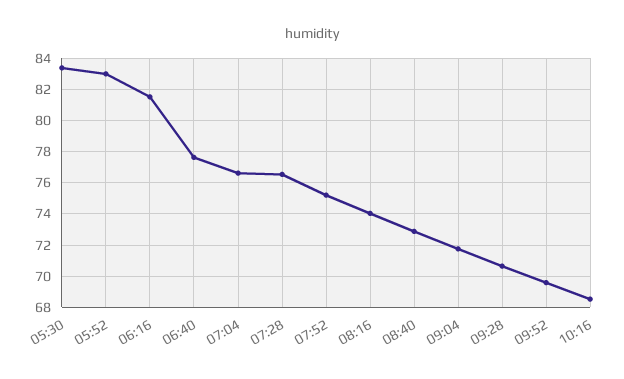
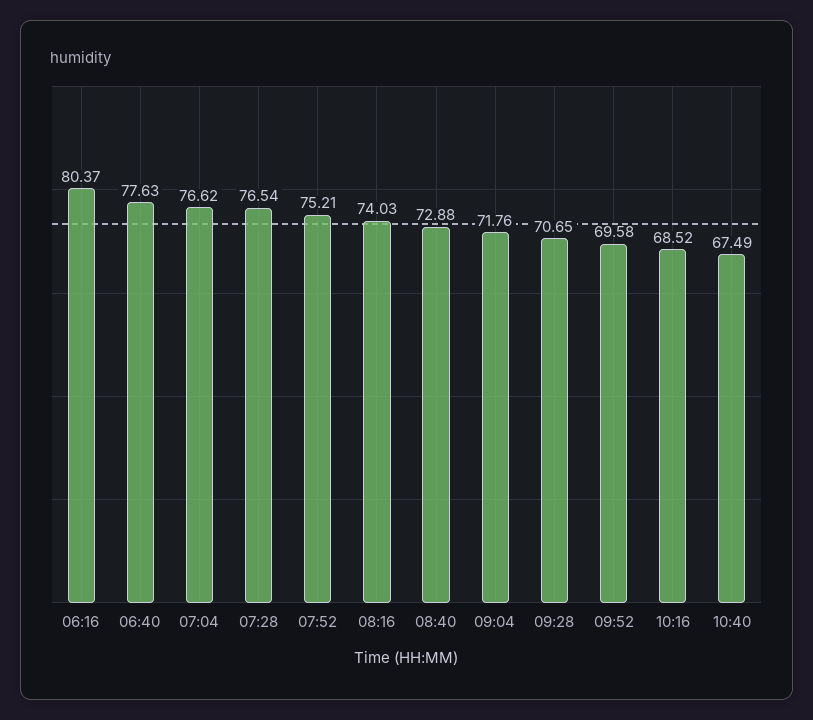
05:30: 83.5 -> none
05:52: 83 -> none
06:16: 81.5 -> 80.37
10:40: none -> 67.49

